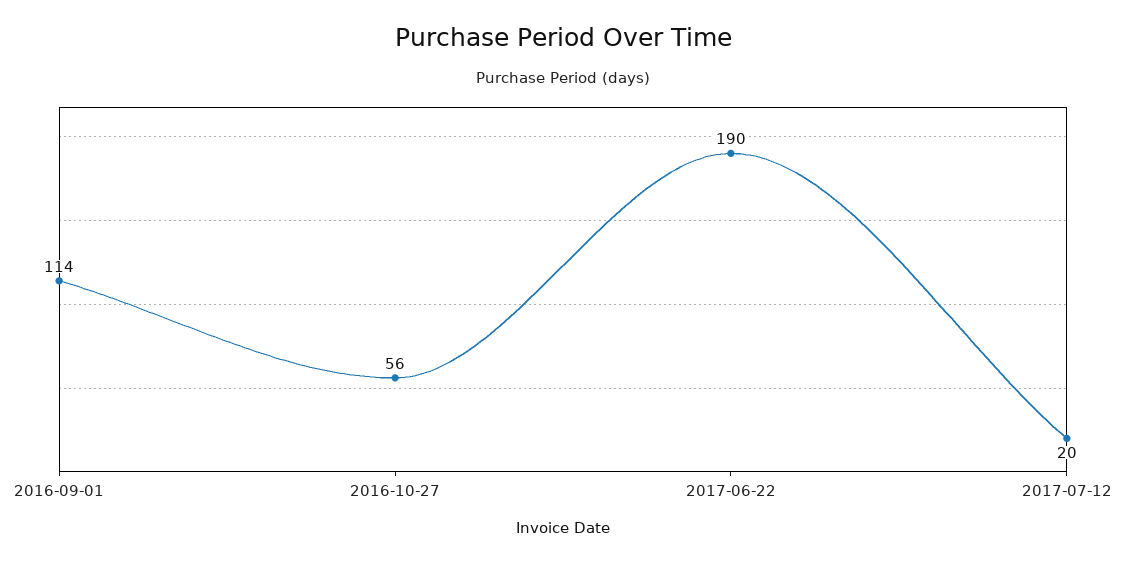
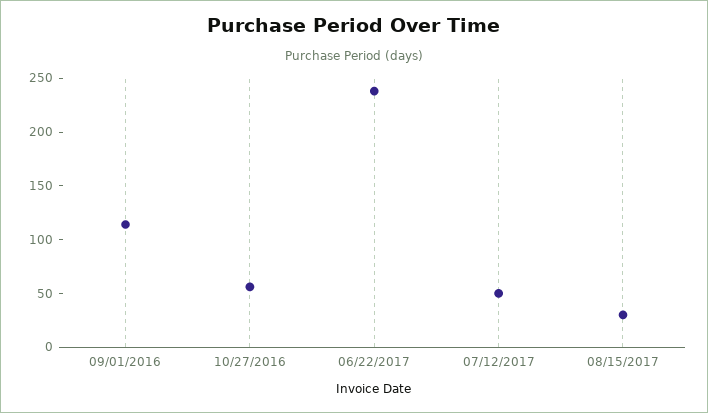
2017-06-22: 190 -> 240
2017-07-12: 20 -> 50
08/15/2017: none -> 30

